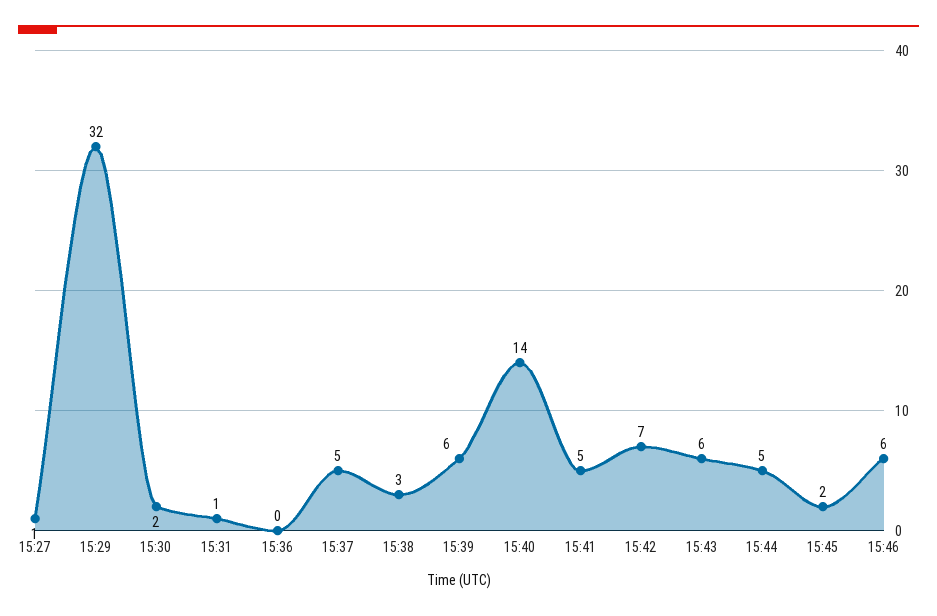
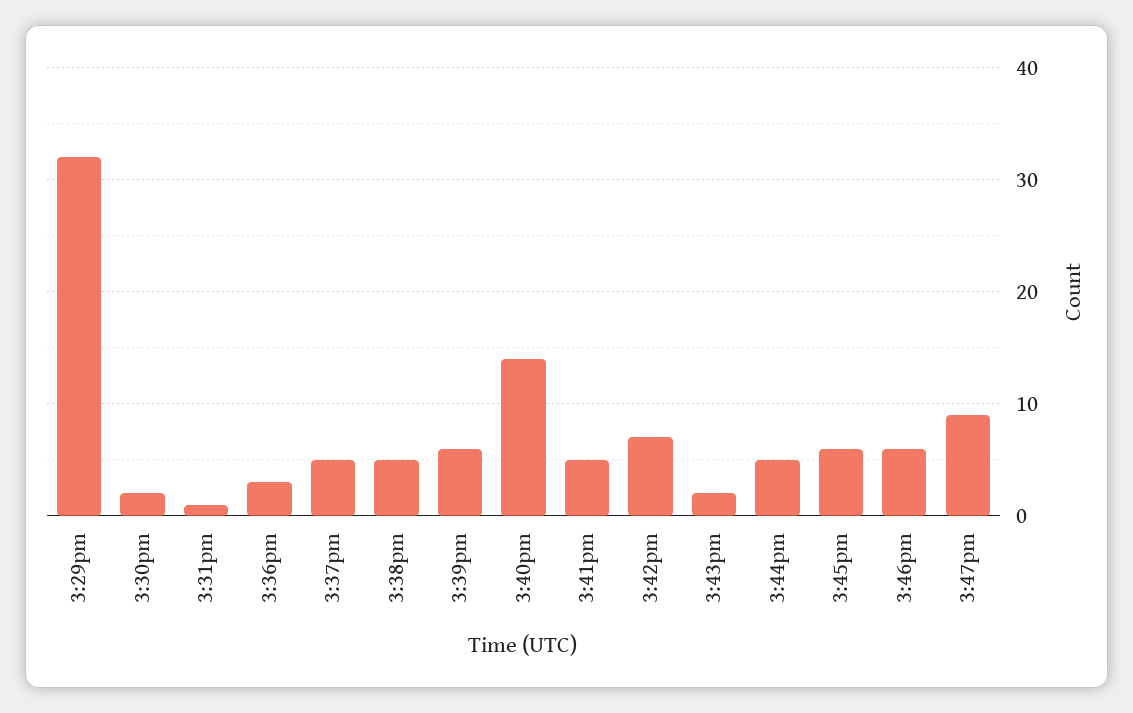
15:27: 1 -> none
15:36: 0 -> 3
15:38: 3 -> 5
15:43: 6 -> 2
15:45: 2 -> 6
3:47pm: none -> 9

